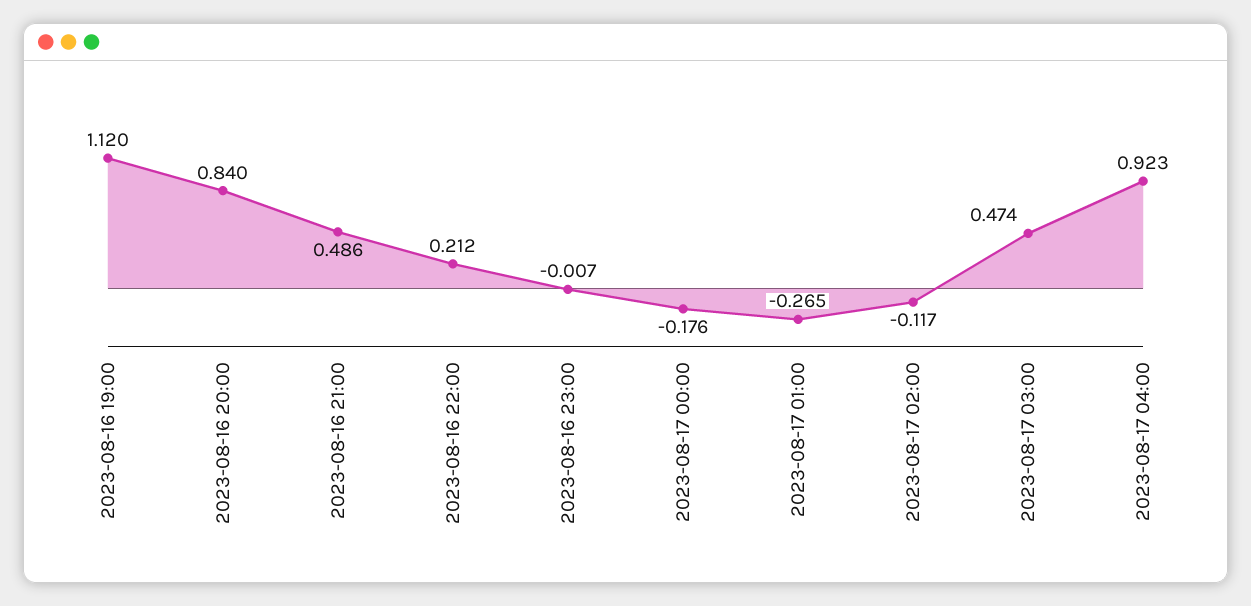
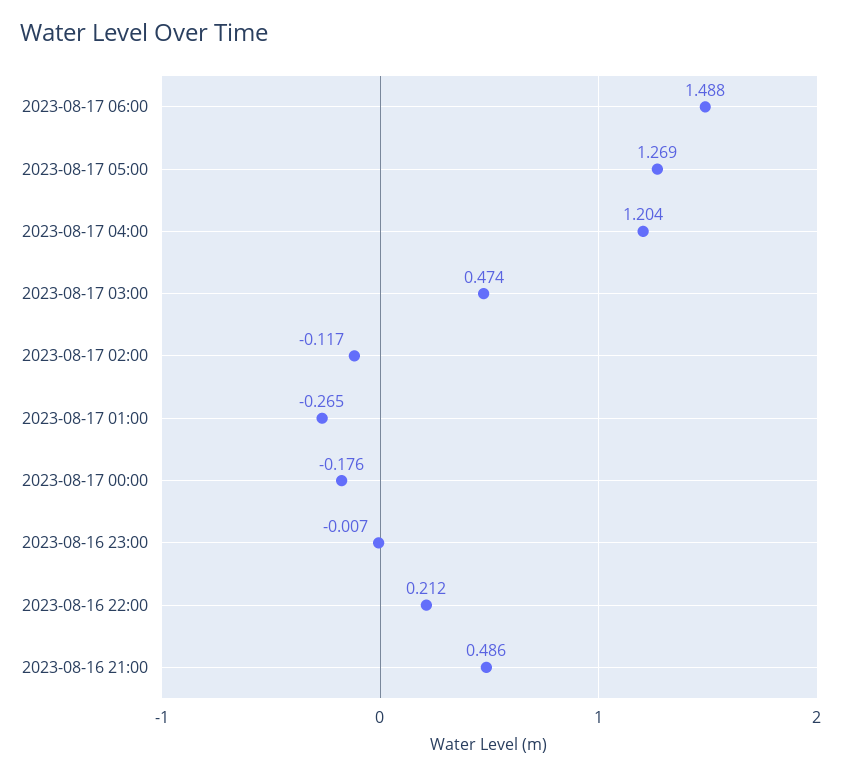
2023-08-16 19:00: 1.12 -> none
2023-08-16 20:00: 0.84 -> none
2023-08-17 04:00: 0.923 -> 1.204
2023-08-17 06:00: none -> 1.488
2023-08-17 05:00: none -> 1.269

